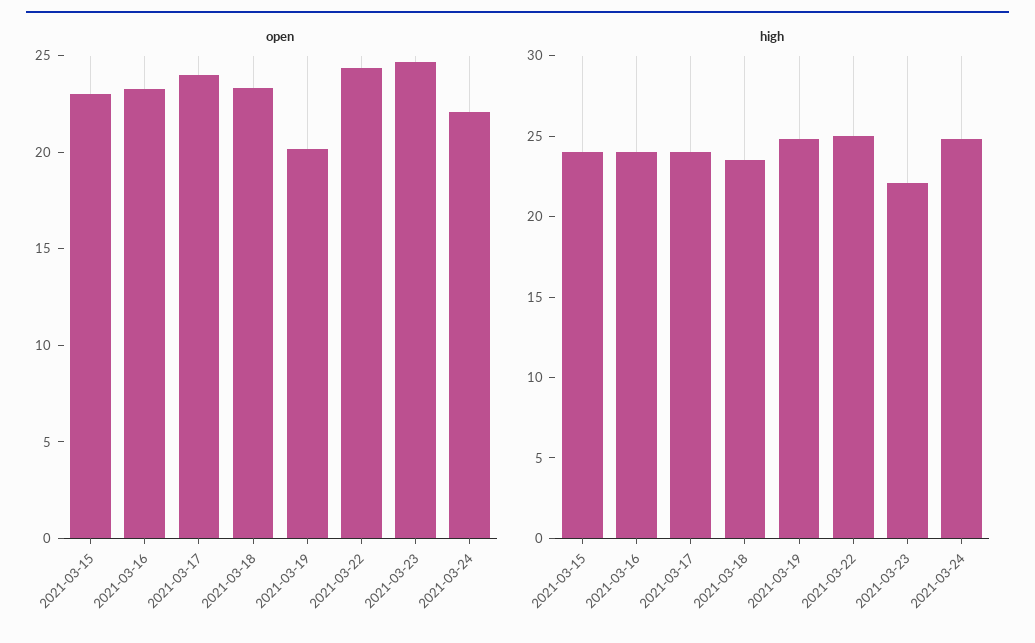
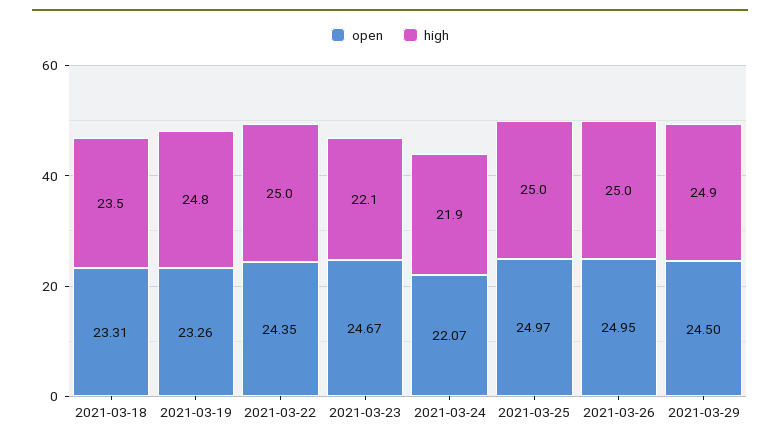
open, 2021-03-15: 23 -> none
open, 2021-03-16: 23 -> none
open, 2021-03-17: 24 -> none
open, 2021-03-19: 20 -> 23.26
high, 2021-03-15: 24 -> none
high, 2021-03-16: 24 -> none
high, 2021-03-17: 24 -> none
high, 2021-03-24: 25 -> 21.9
open, 2021-03-25: none -> 24.97
high, 2021-03-25: none -> 25
open, 2021-03-26: none -> 24.95
high, 2021-03-26: none -> 25
open, 2021-03-29: none -> 24.5
high, 2021-03-29: none -> 24.9

